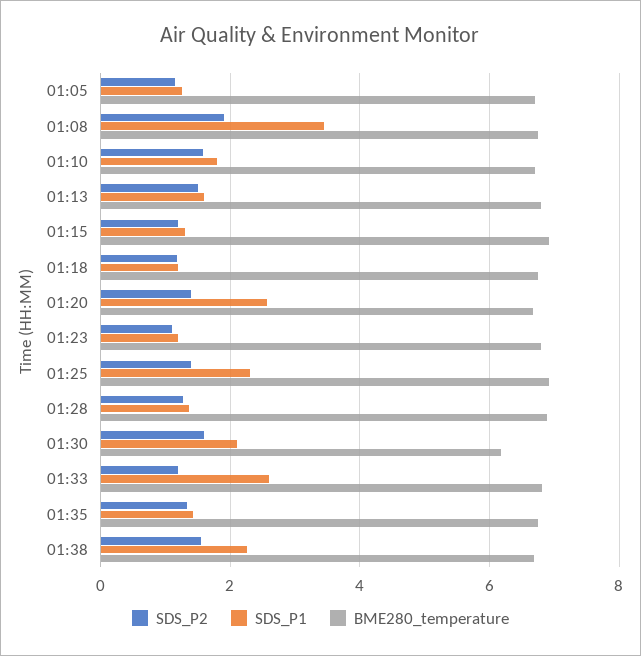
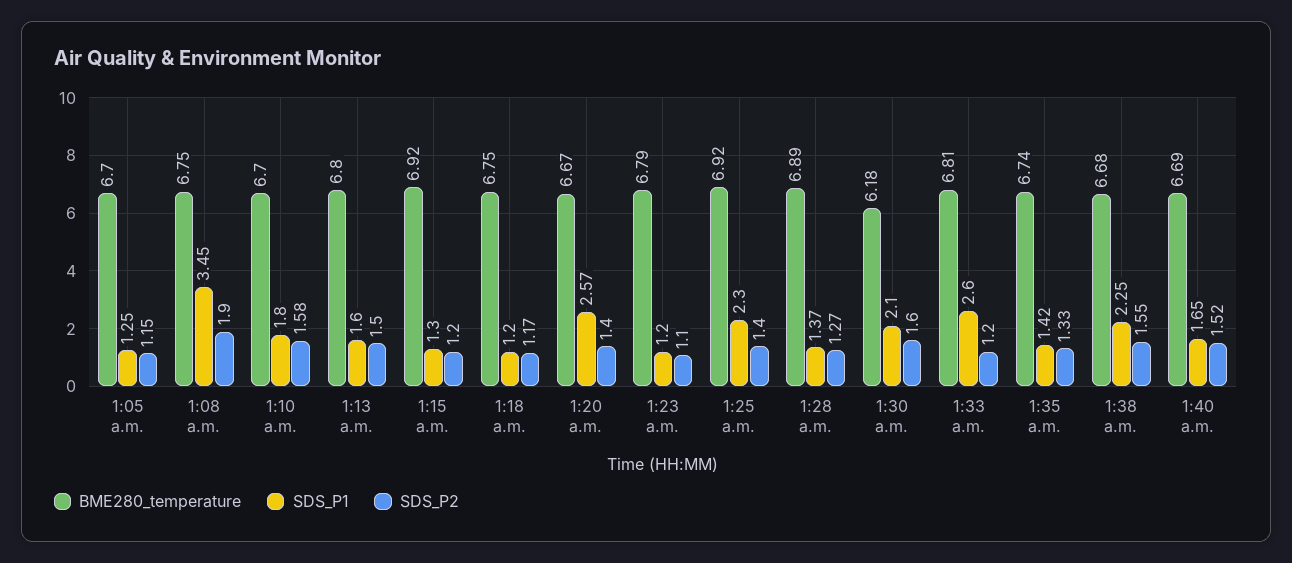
BME280_temperature, 1:40 a.m.: none -> 6.69
SDS_P1, 1:40 a.m.: none -> 1.65
SDS_P2, 1:40 a.m.: none -> 1.52

